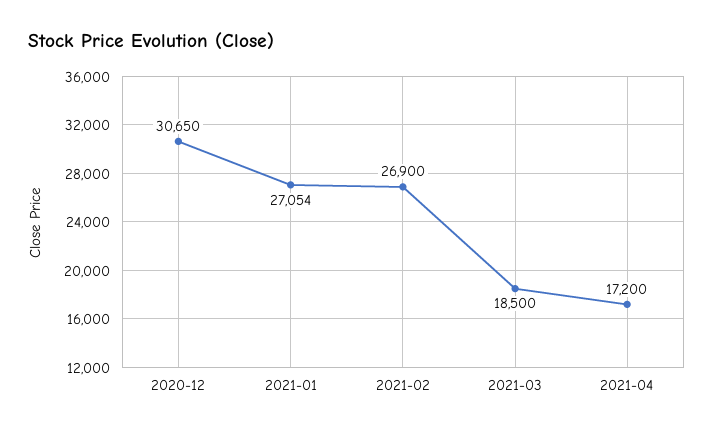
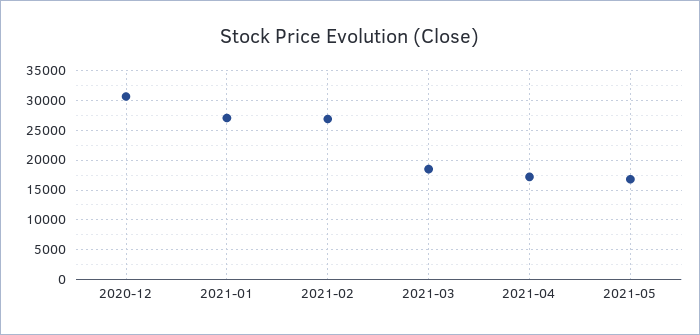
2021-05: none -> 17500

